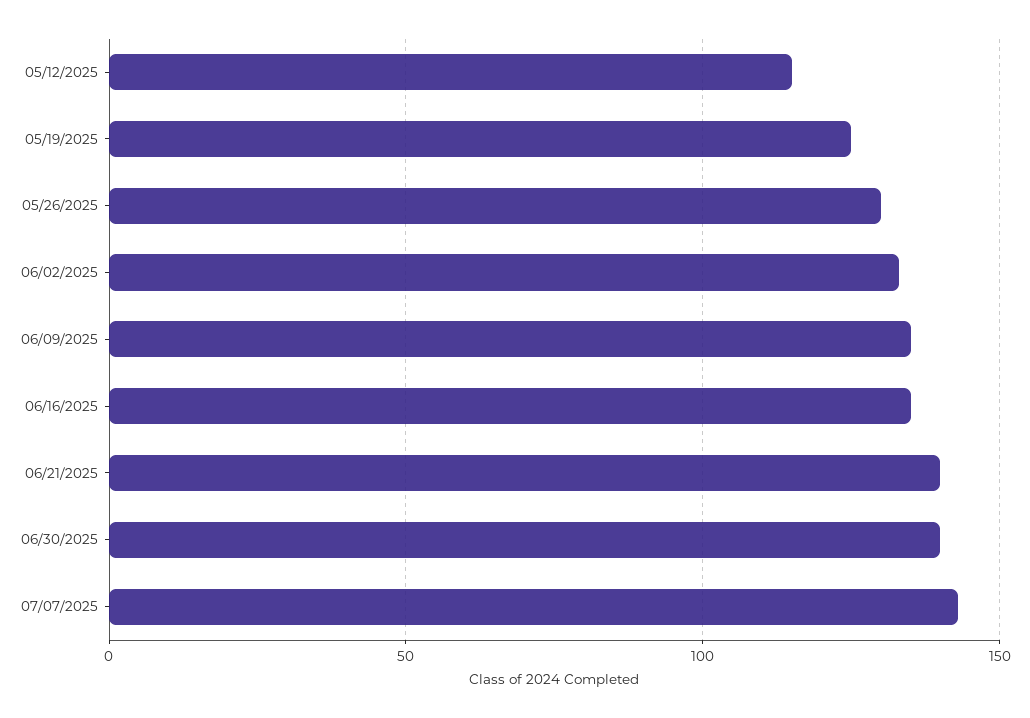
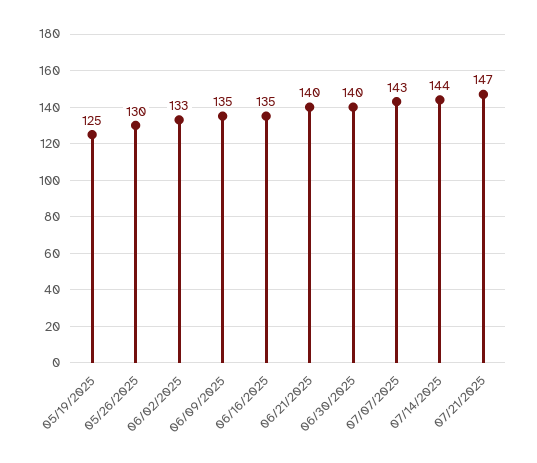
05/12/2025: 115 -> none
07/14/2025: none -> 144
07/21/2025: none -> 147

